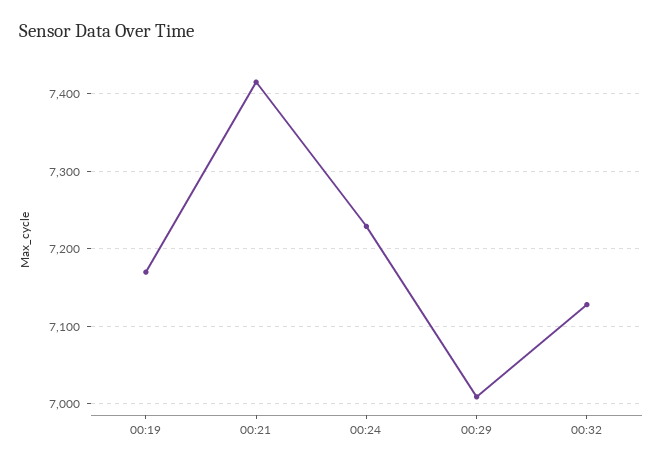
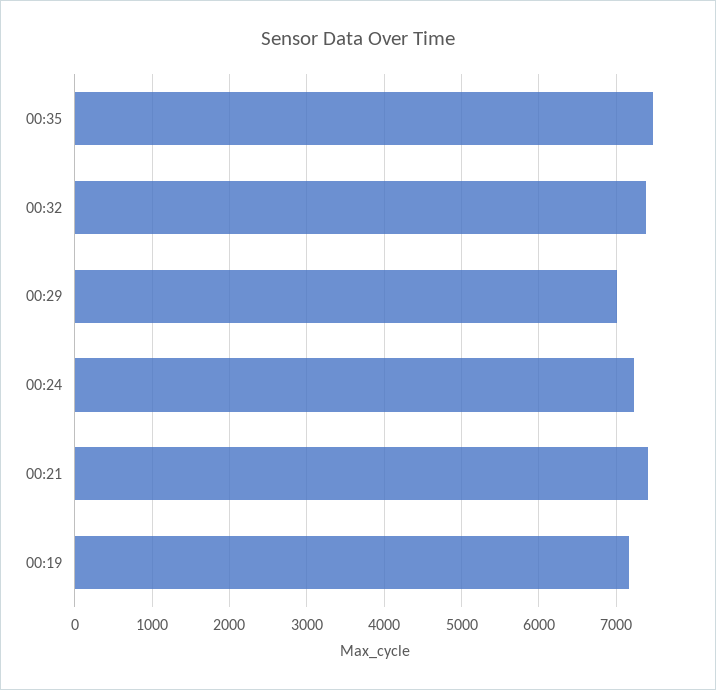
00:32: 7130 -> 7400
00:35: none -> 7500

